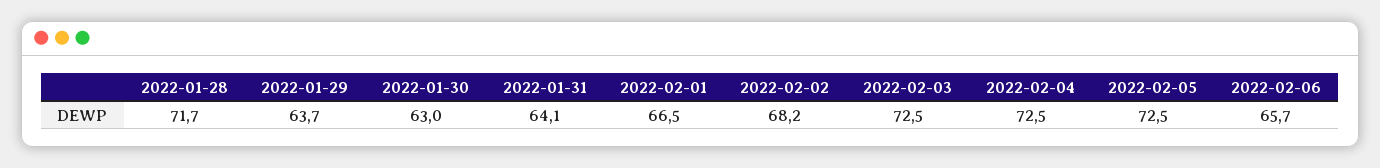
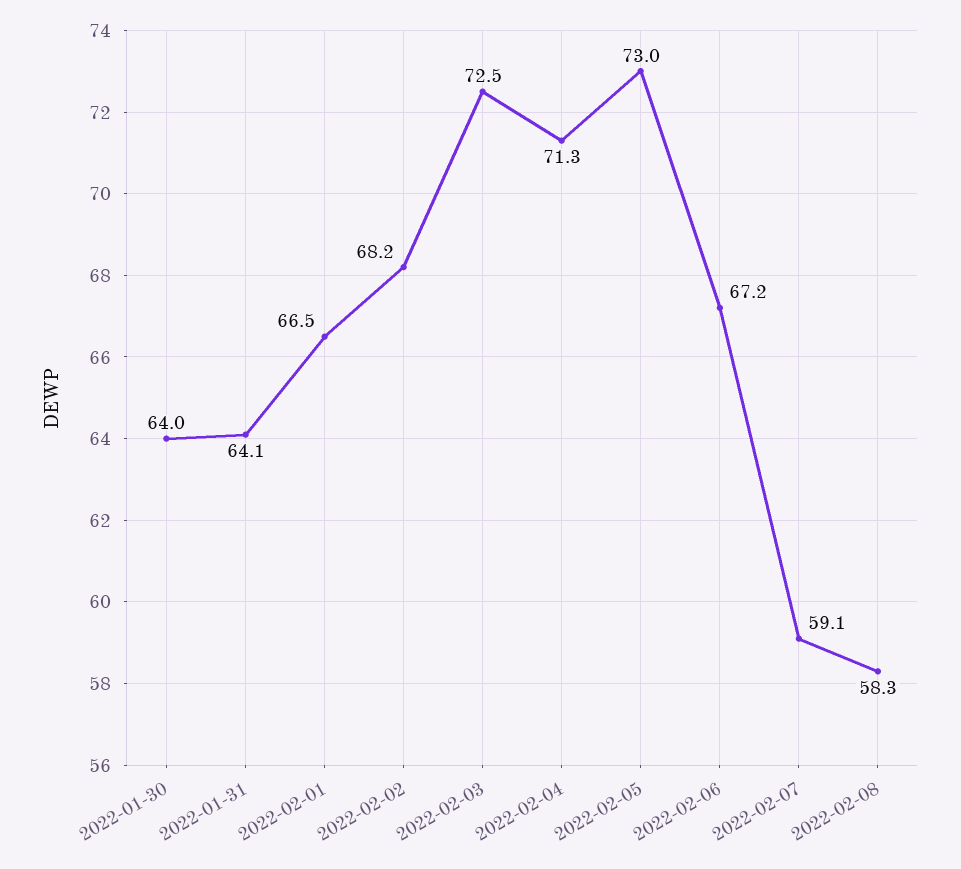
2022-01-28: 71.7 -> none
2022-01-29: 63.7 -> none
2022-01-30: 63 -> 64
2022-02-04: 72.5 -> 71.3
2022-02-05: 72.5 -> 73
2022-02-06: 65.7 -> 67.2
2022-02-07: none -> 59.1
2022-02-08: none -> 58.3

